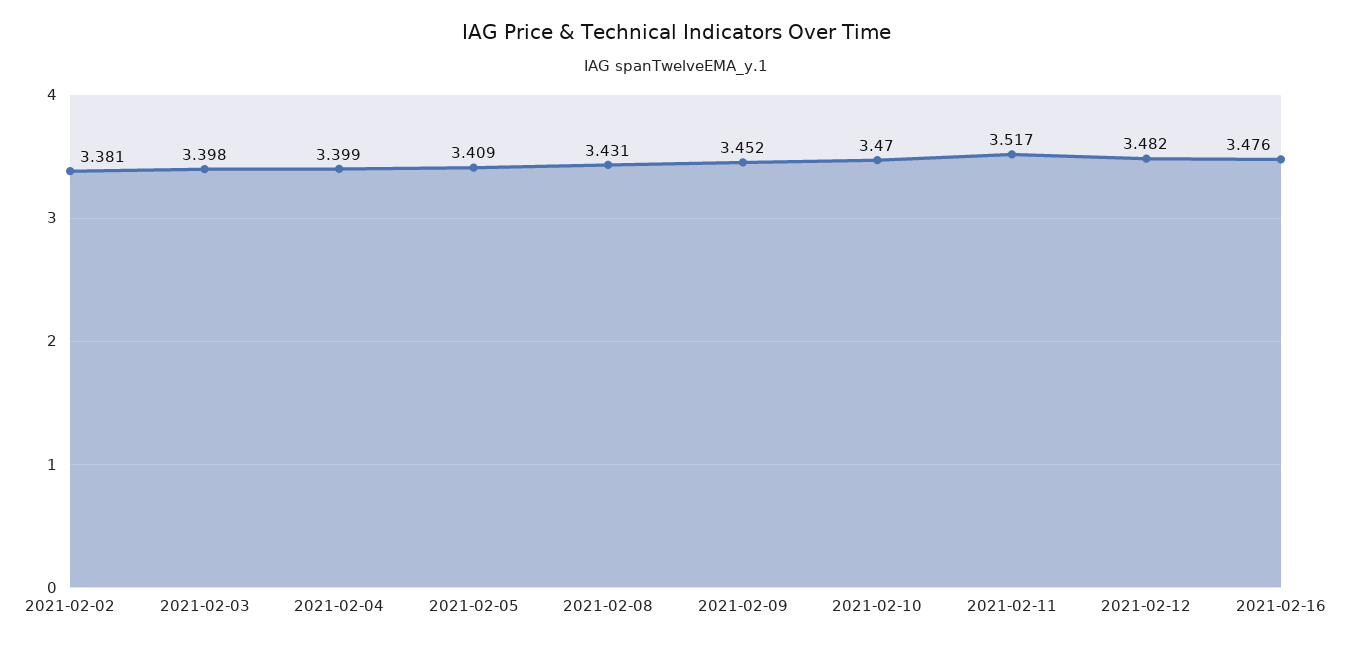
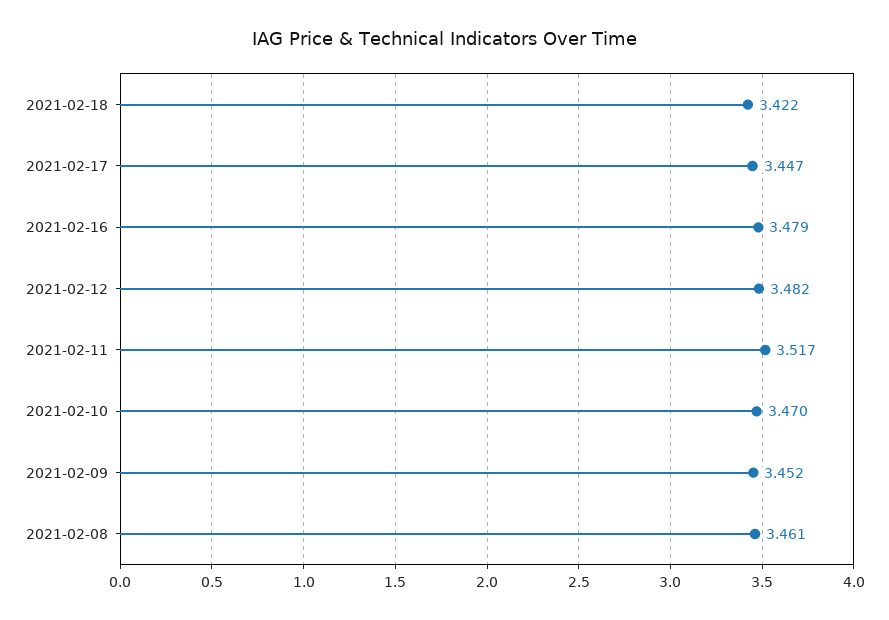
2021-02-02: 3.381 -> none
2021-02-03: 3.398 -> none
2021-02-04: 3.399 -> none
2021-02-05: 3.409 -> none
2021-02-08: 3.431 -> 3.461
2021-02-16: 3.476 -> 3.479
2021-02-18: none -> 3.422
2021-02-17: none -> 3.447

